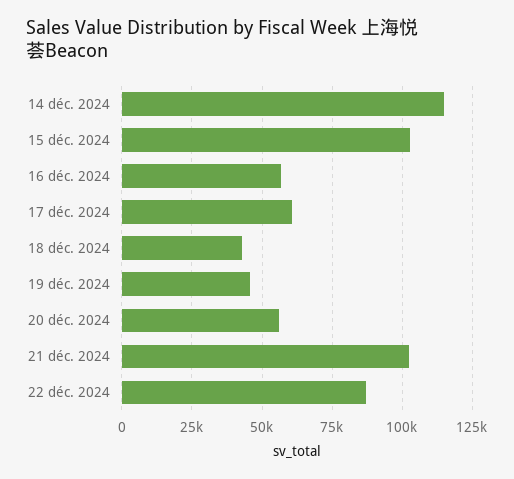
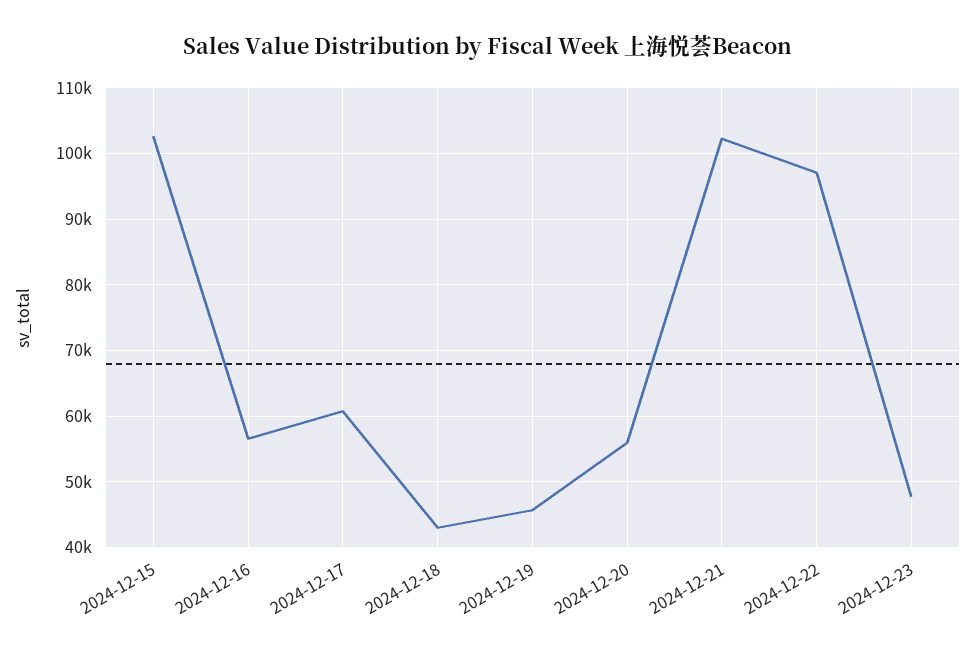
14 déc. 2024: 115000 -> none
22 déc. 2024: 87500 -> 97000
2024-12-23: none -> 48000

